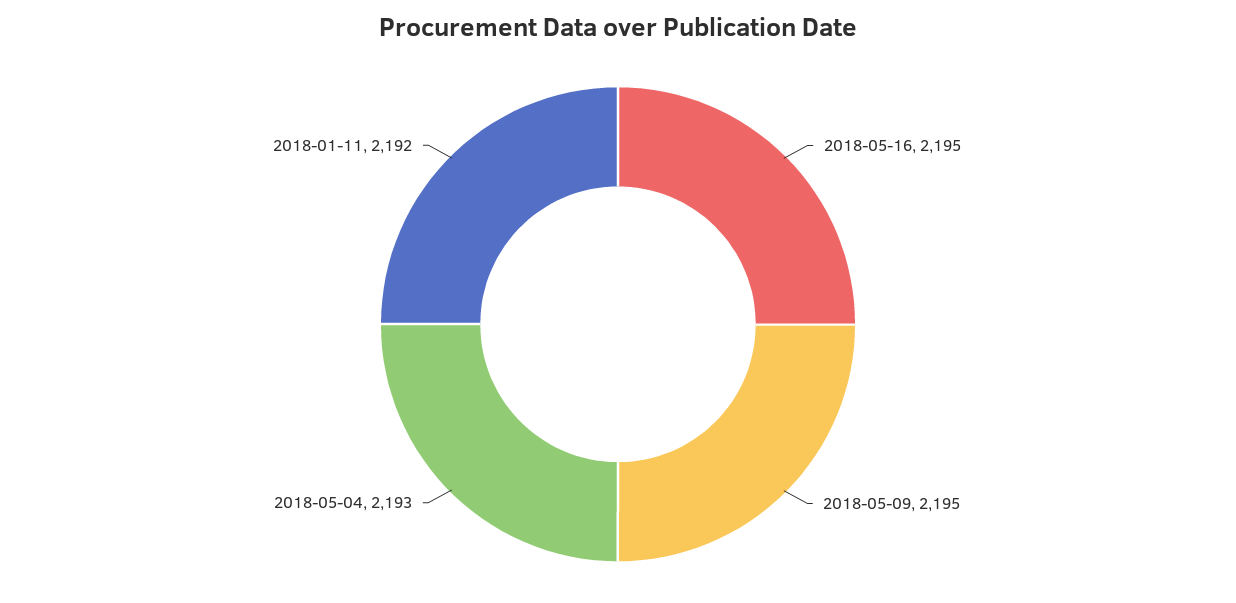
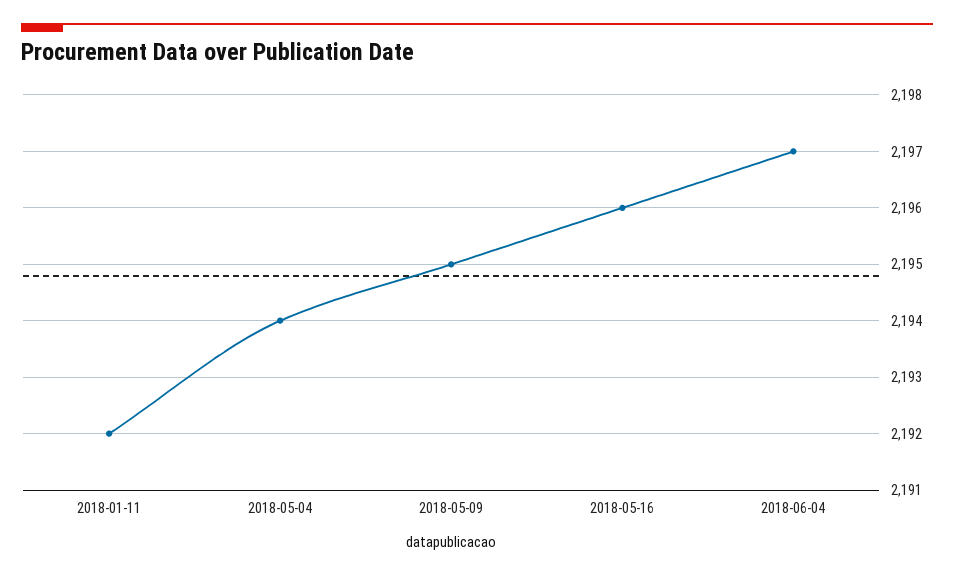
2018-05-16: 2195 -> 2196
2018-05-04: 2193 -> 2194
2018-06-04: none -> 2197

